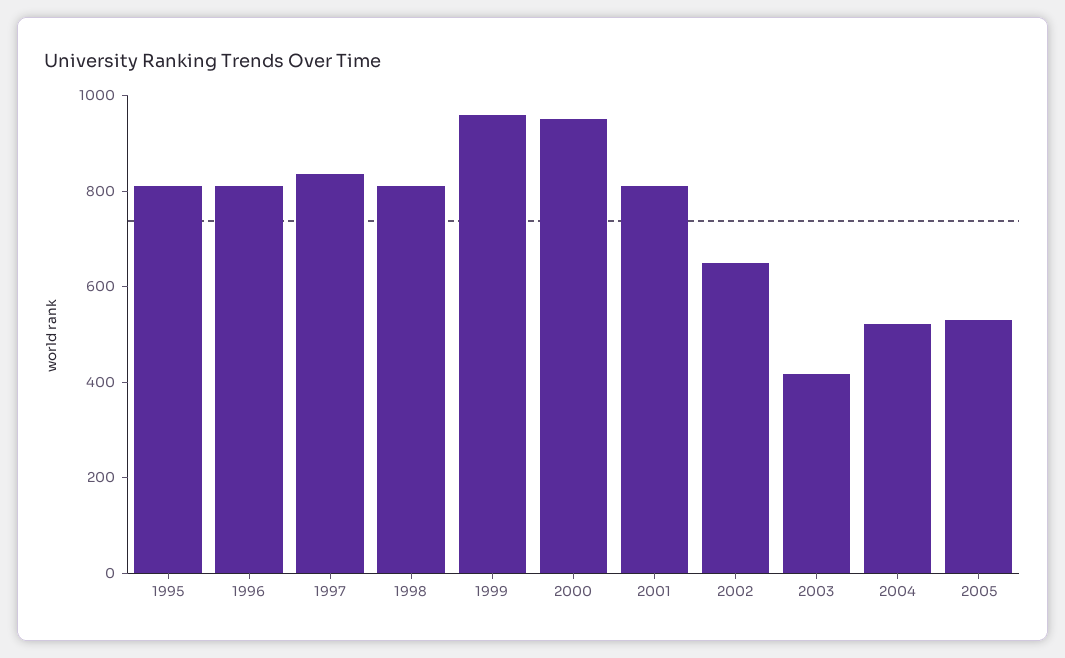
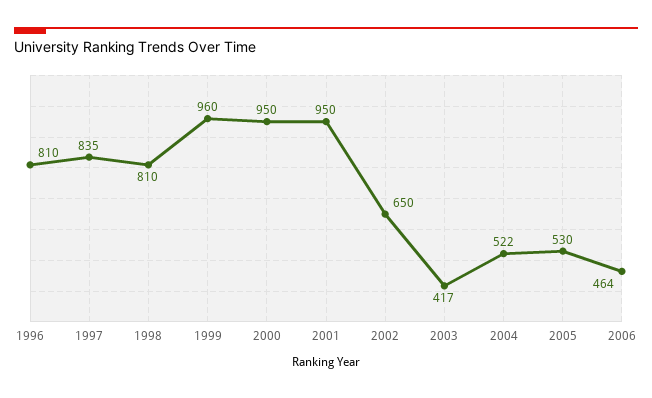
1995: 800 -> none
2001: 800 -> 950
2006: none -> 464

